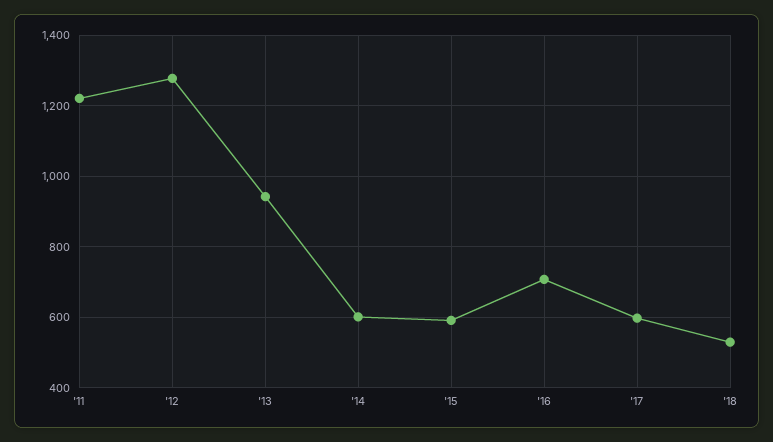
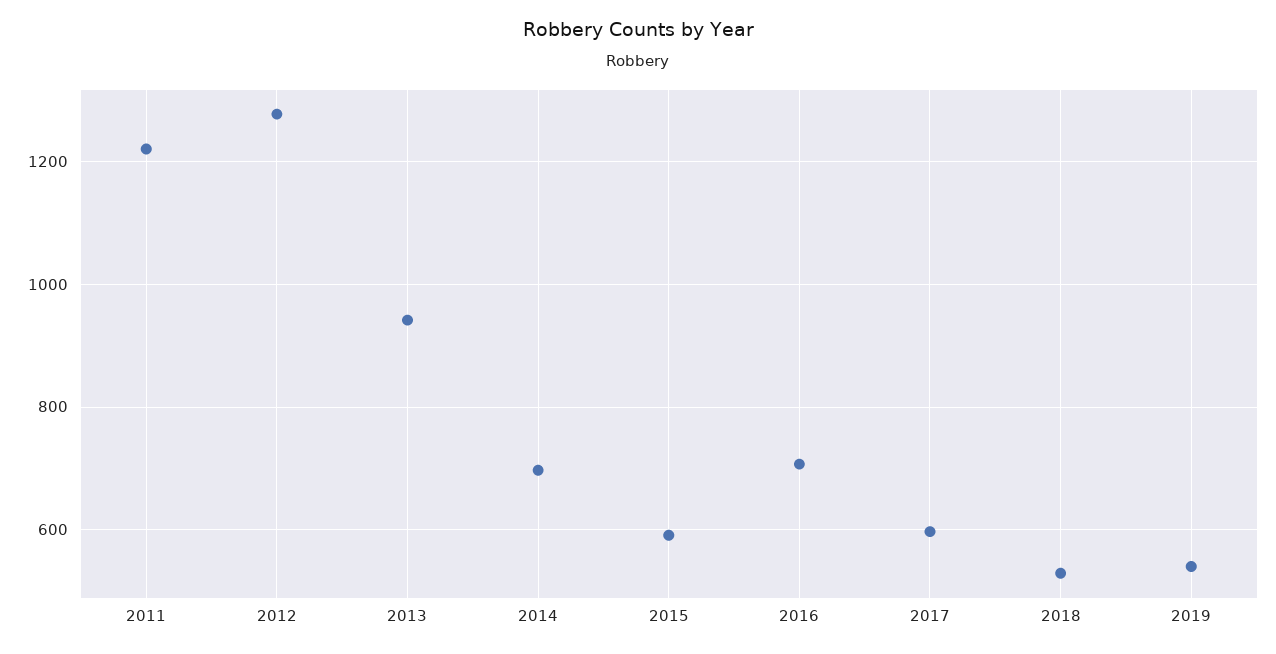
'14: 600 -> 700
2019: none -> 540

